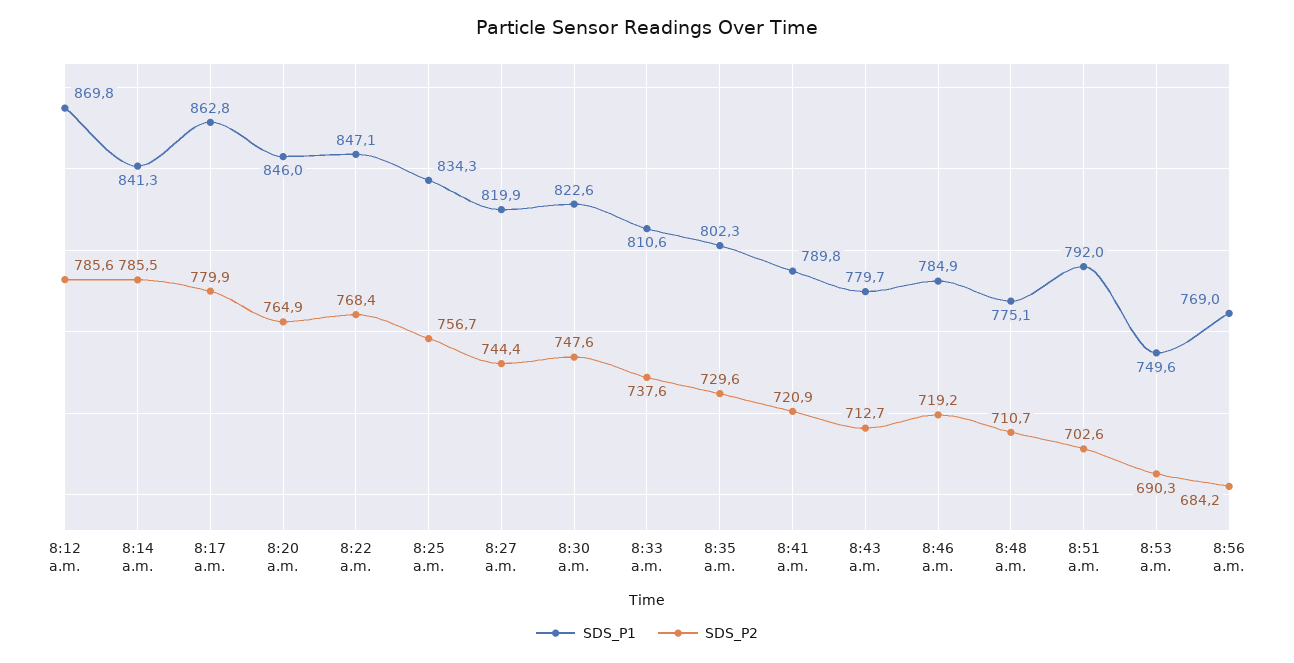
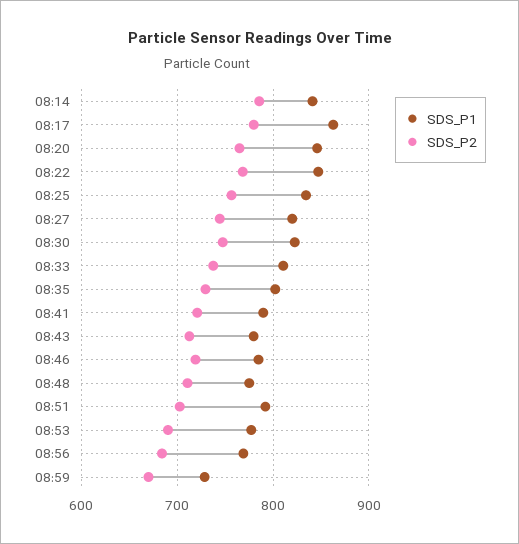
SDS_P1, 8:12 a.m.: 869.8 -> none
SDS_P2, 8:12 a.m.: 785.6 -> none
SDS_P1, 8:53 a.m.: 749.6 -> 780
SDS_P1, 08:59: none -> 730
SDS_P2, 08:59: none -> 670

